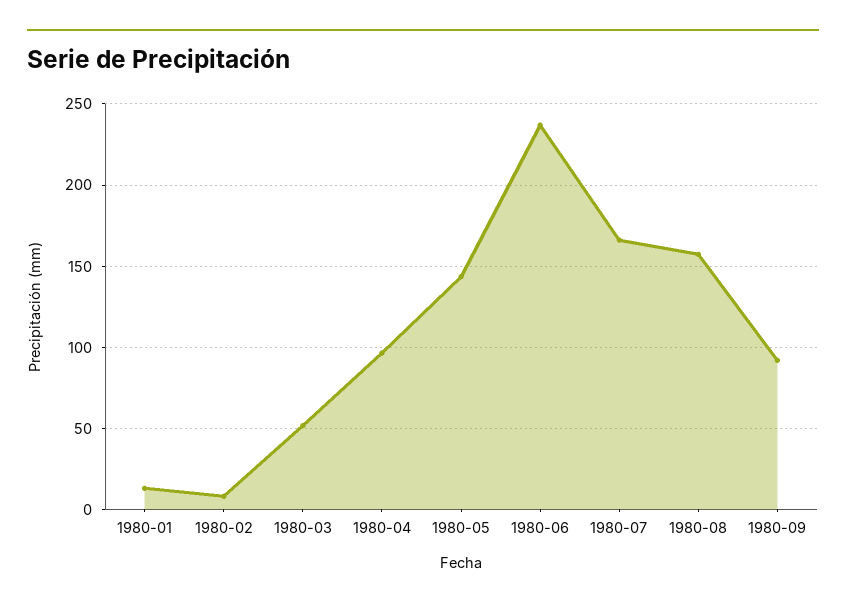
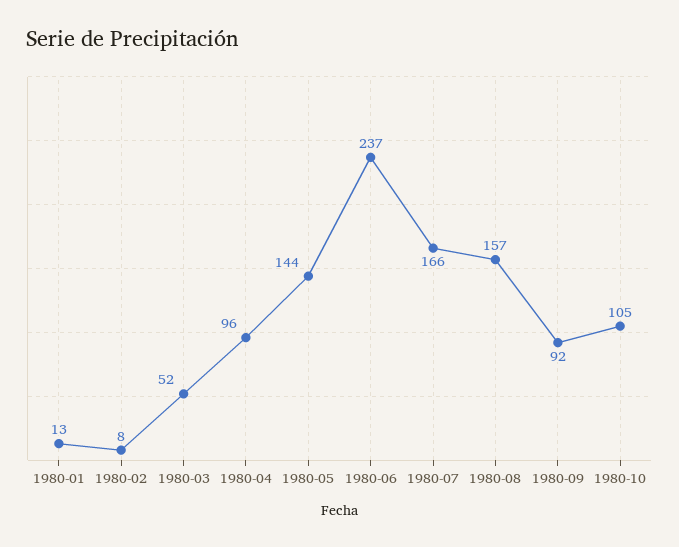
1980-10: none -> 105

